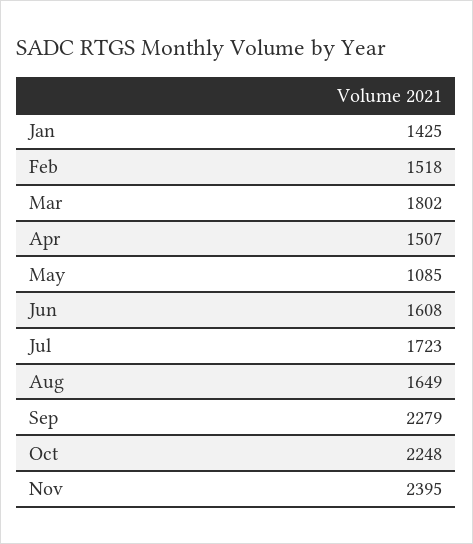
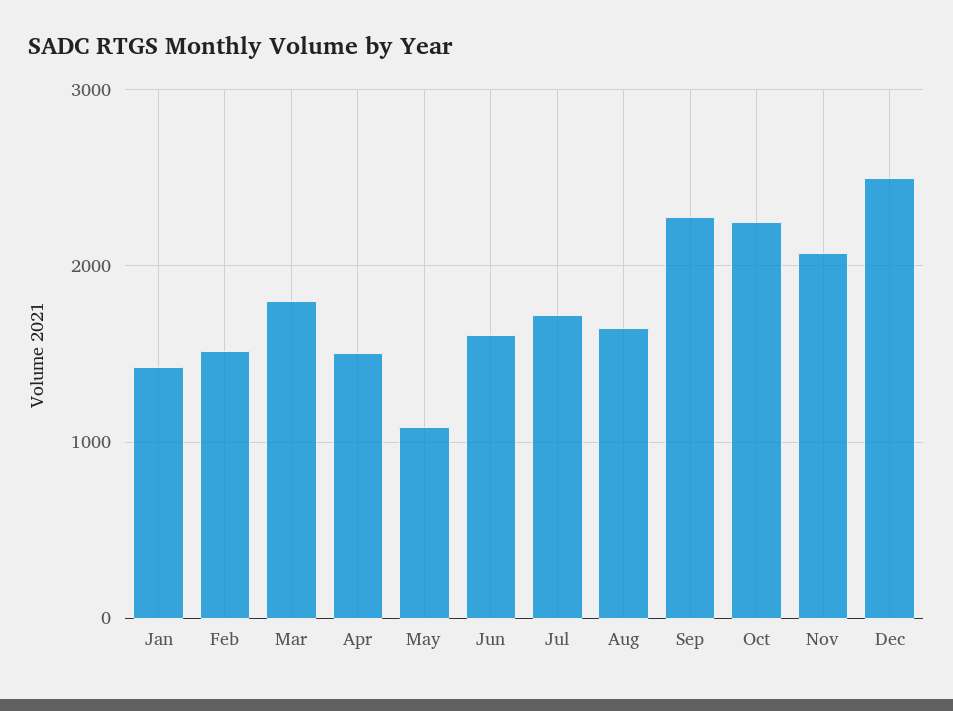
Nov: 2395 -> 2100
Dec: none -> 2500

